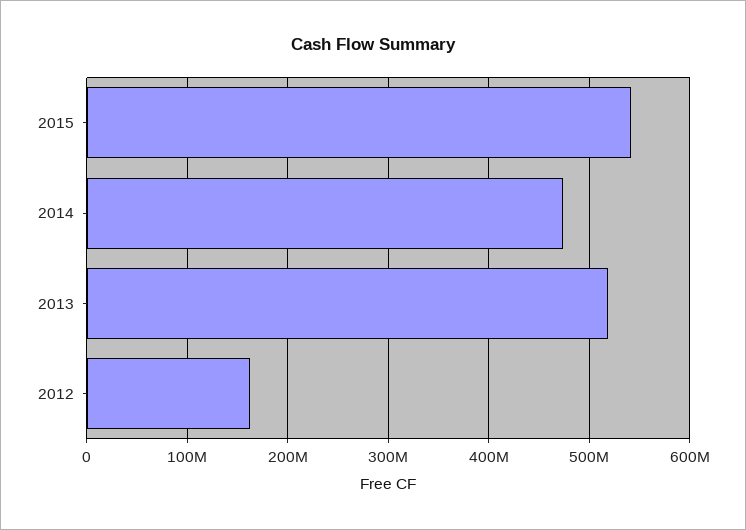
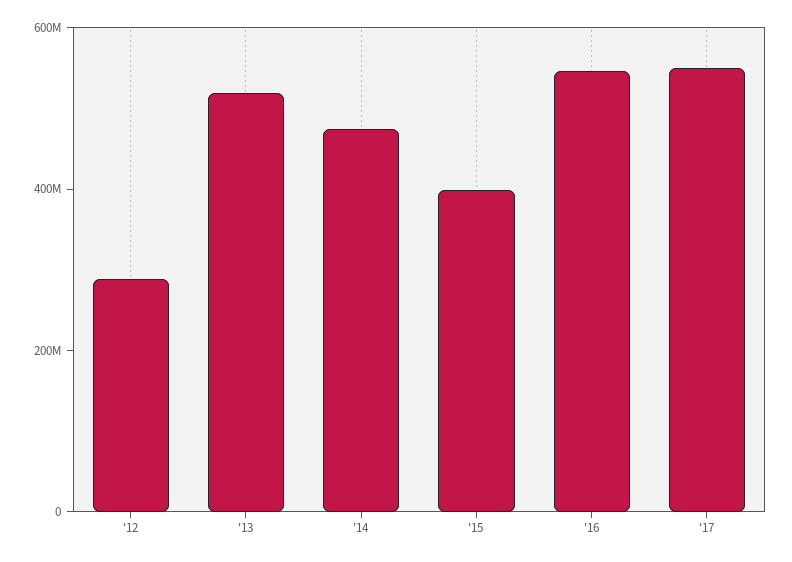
2015: 540000000 -> 400000000
2012: 160000000 -> 300000000
'16: none -> 550000000
'17: none -> 550000000

